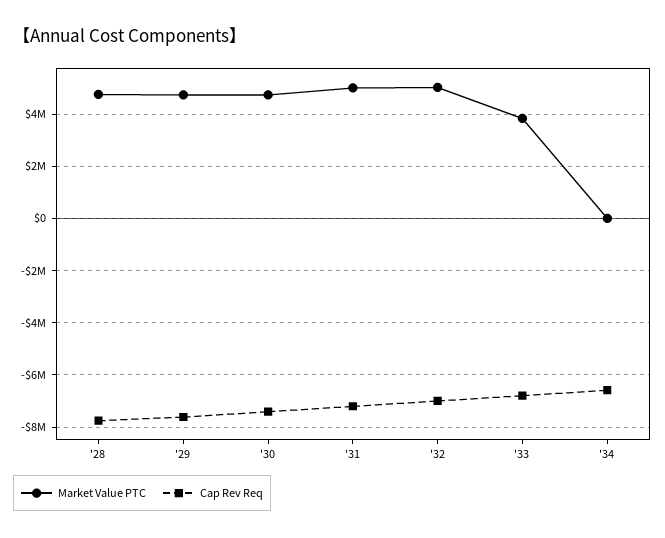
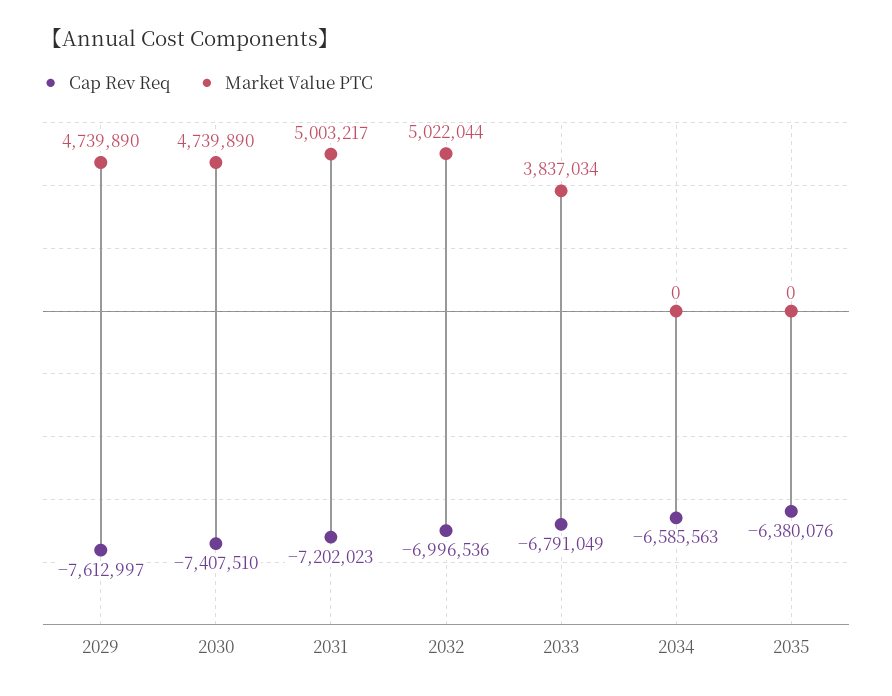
Market Value PTC, '28: 4750000 -> none
Cap Rev Req, '28: -7750000 -> none
Cap Rev Req, 2035: none -> -6380076
Market Value PTC, 2035: none -> 0

